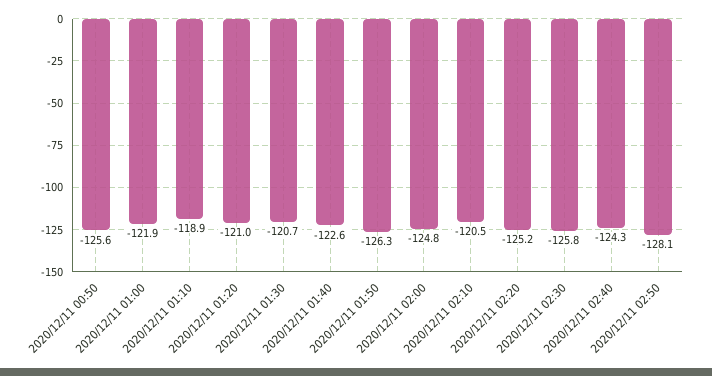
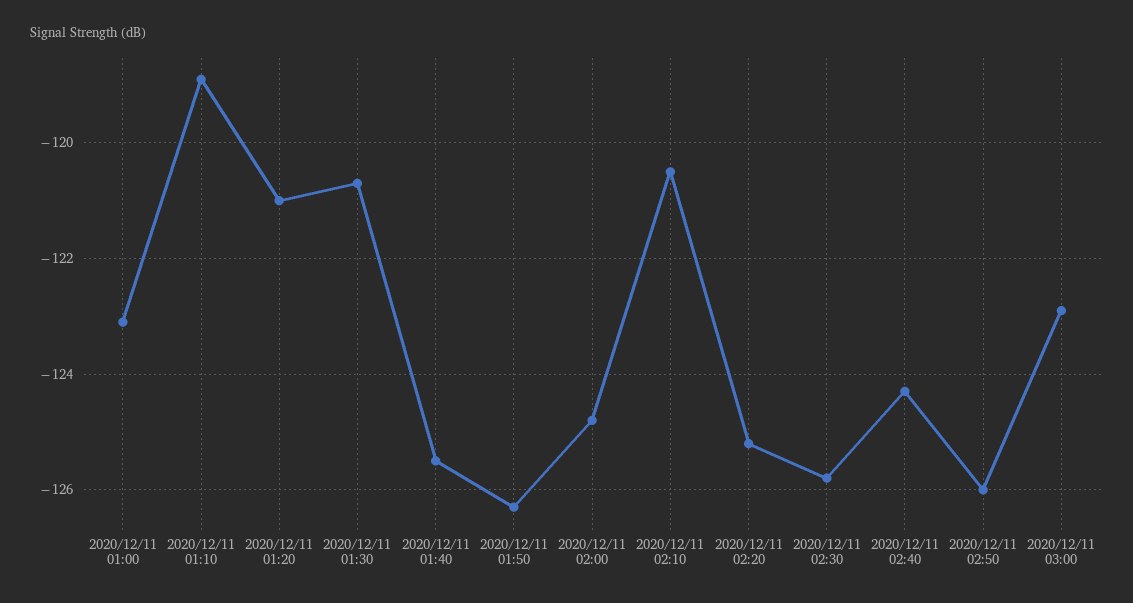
2020/12/11 00:50: -125.6 -> none
2020/12/11 01:00: -121.9 -> -123
2020/12/11 01:40: -122.6 -> -125.5
2020/12/11 02:50: -128.1 -> -126
2020/12/11 03:00: none -> -123

